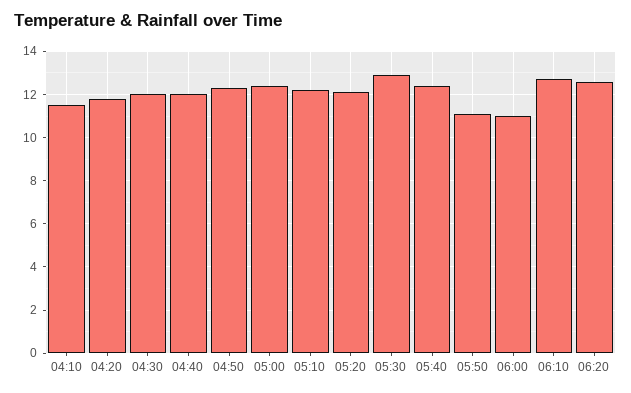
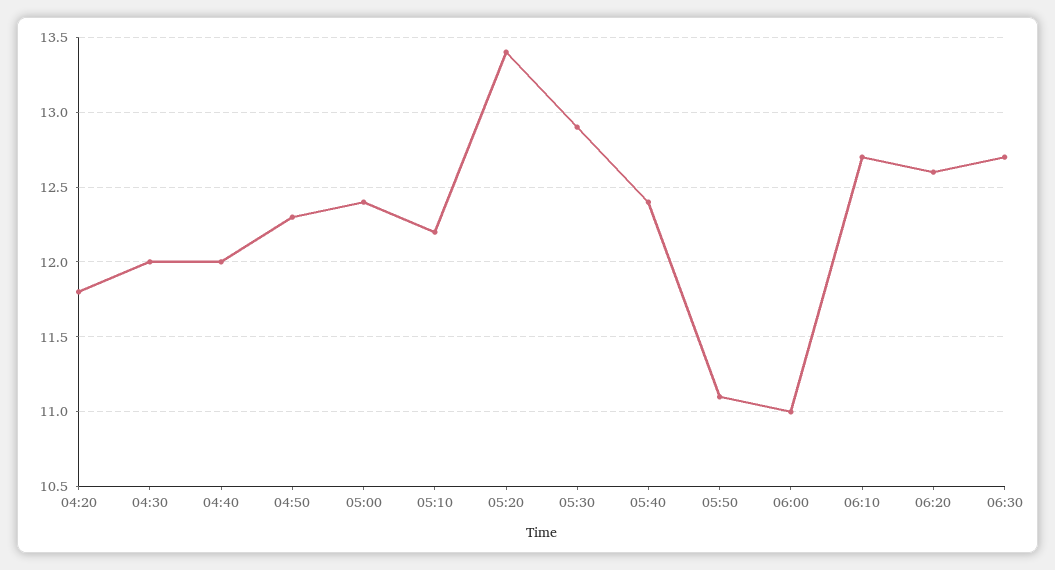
04:10: 11.5 -> none
05:20: 12 -> 13.4
06:30: none -> 12.7

